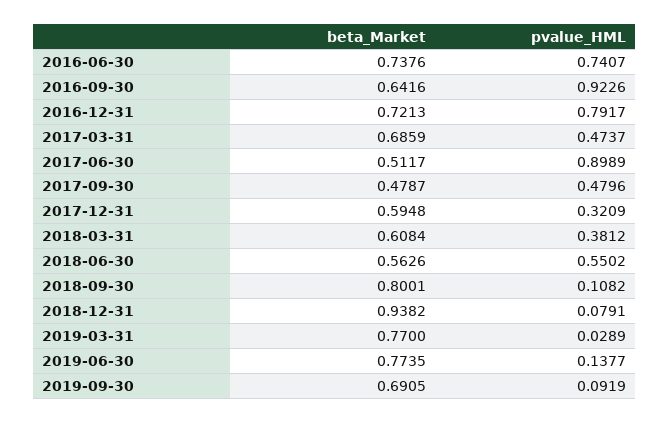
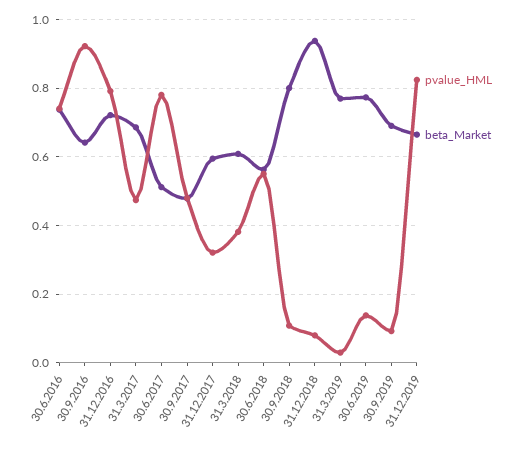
pvalue_HML, 2017-06-30: 0.8989 -> 0.78
pvalue_HML, 31.12.2019: none -> 0.82
beta_Market, 31.12.2019: none -> 0.66

